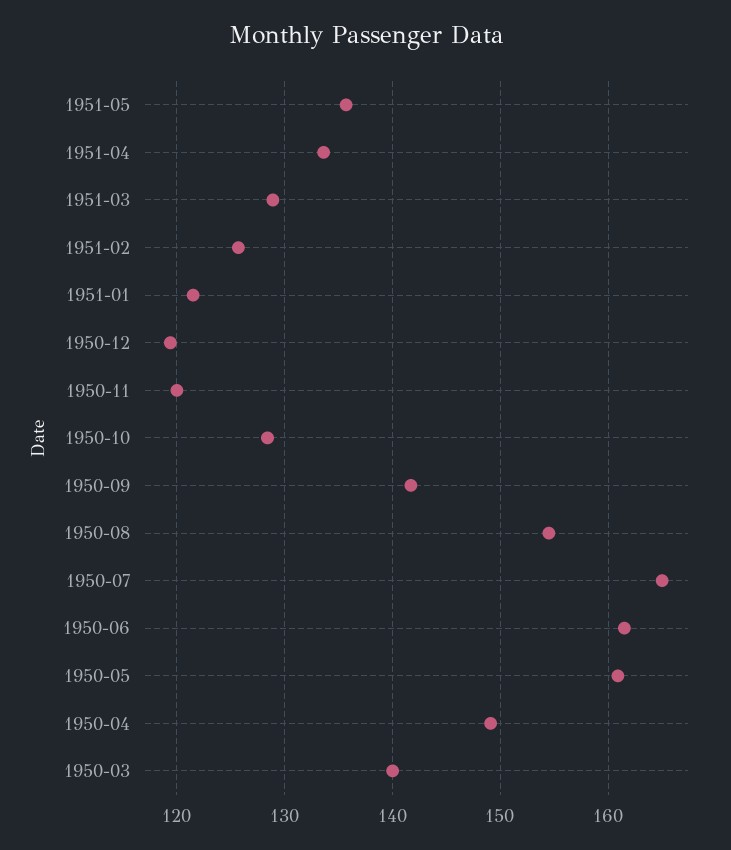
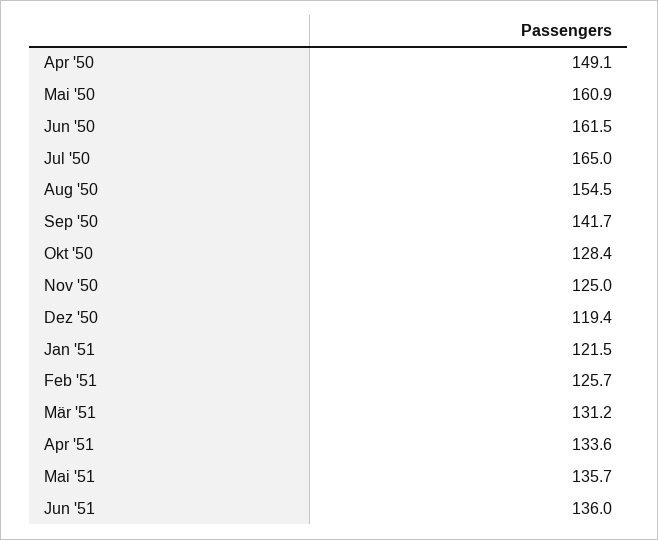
1951-03: 129 -> 131.2
1950-11: 120 -> 125
1950-03: 140 -> none
Jun '51: none -> 136

